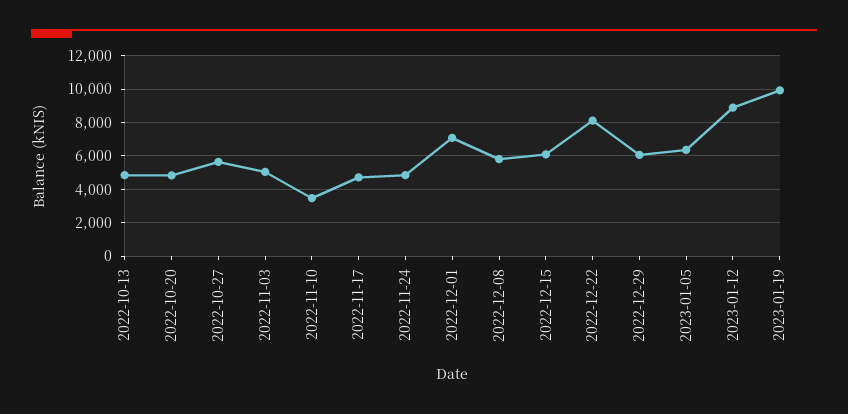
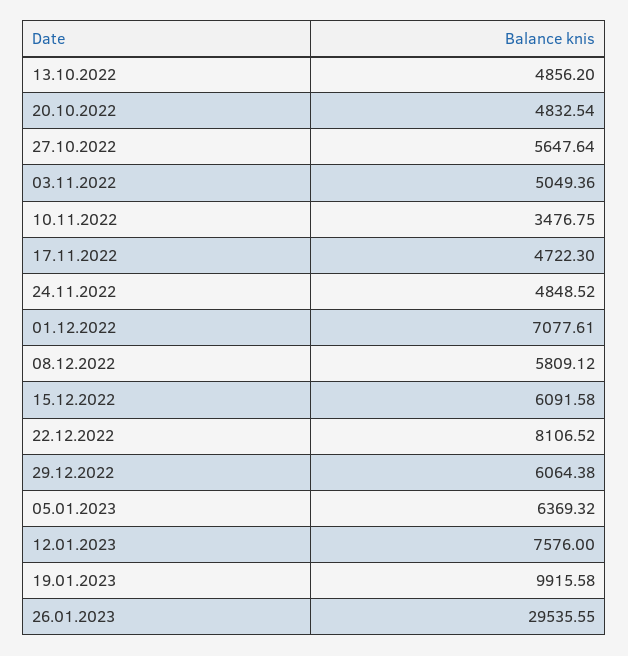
2023-01-12: 9000 -> 7576
26.01.2023: none -> 29535.55

